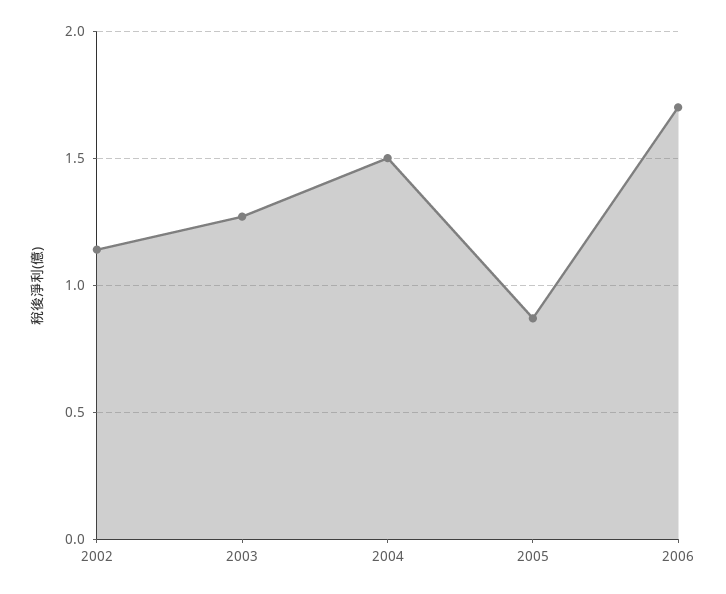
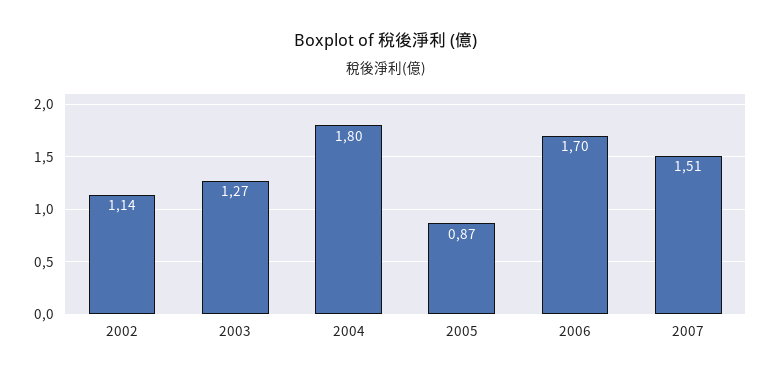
2004: 1.5 -> 1.8
2007: none -> 1.51

